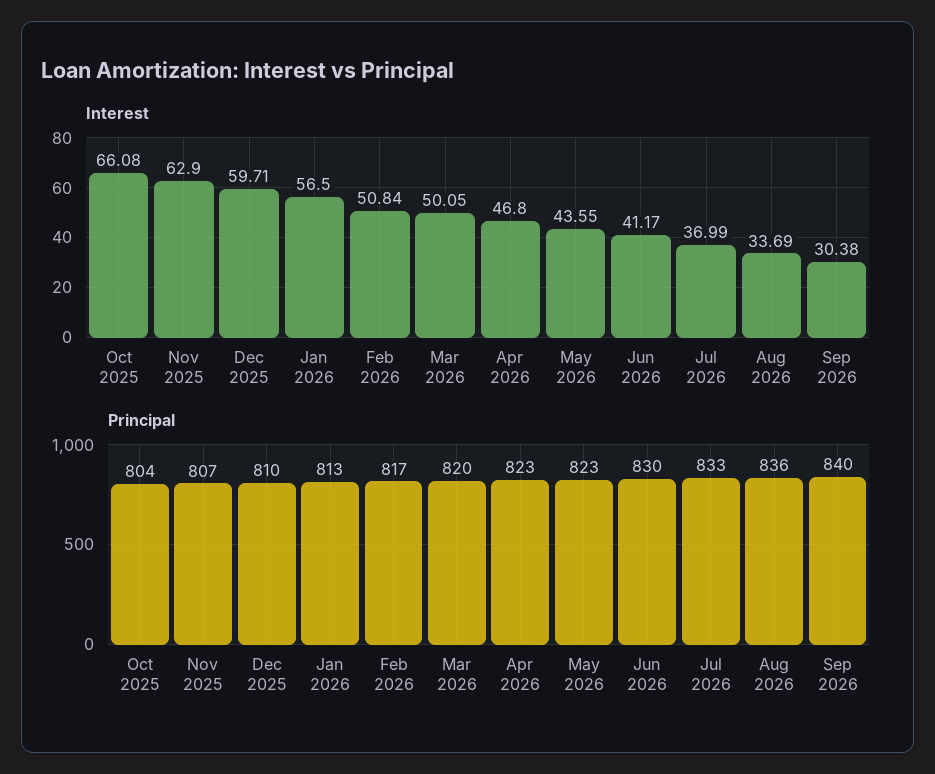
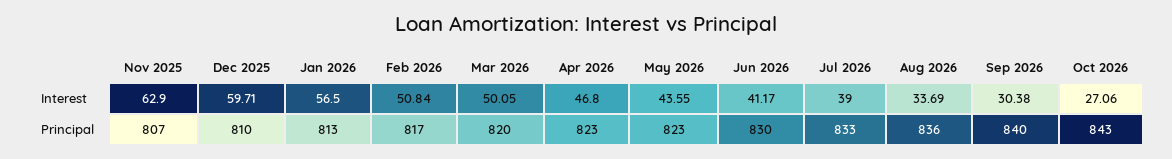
Interest, Oct 2025: 66.08 -> none
Interest, Jul 2026: 36.99 -> 39
Principal, Oct 2025: 804 -> none
Interest, Oct 2026: none -> 27.06
Principal, Oct 2026: none -> 843

